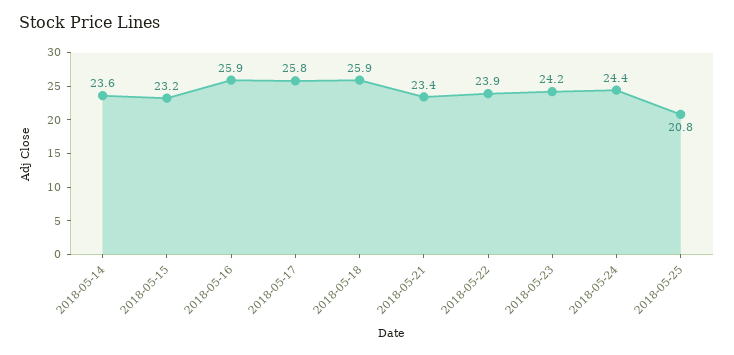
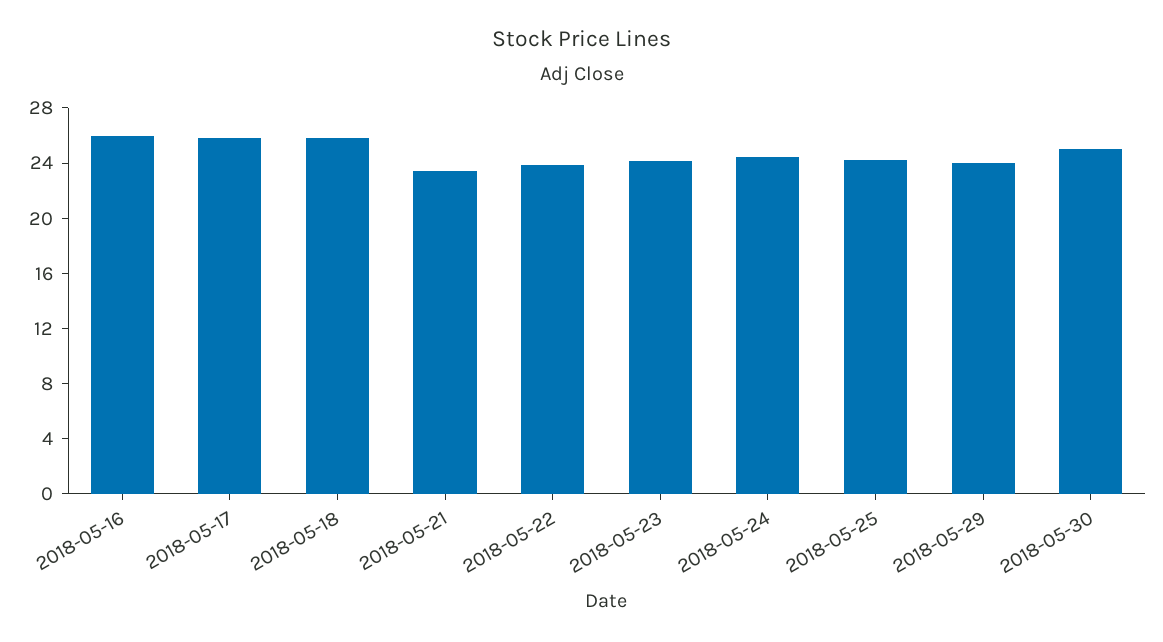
2018-05-14: 23.6 -> none
2018-05-15: 23.2 -> none
2018-05-25: 20.8 -> 24
2018-05-29: none -> 24
2018-05-30: none -> 25

